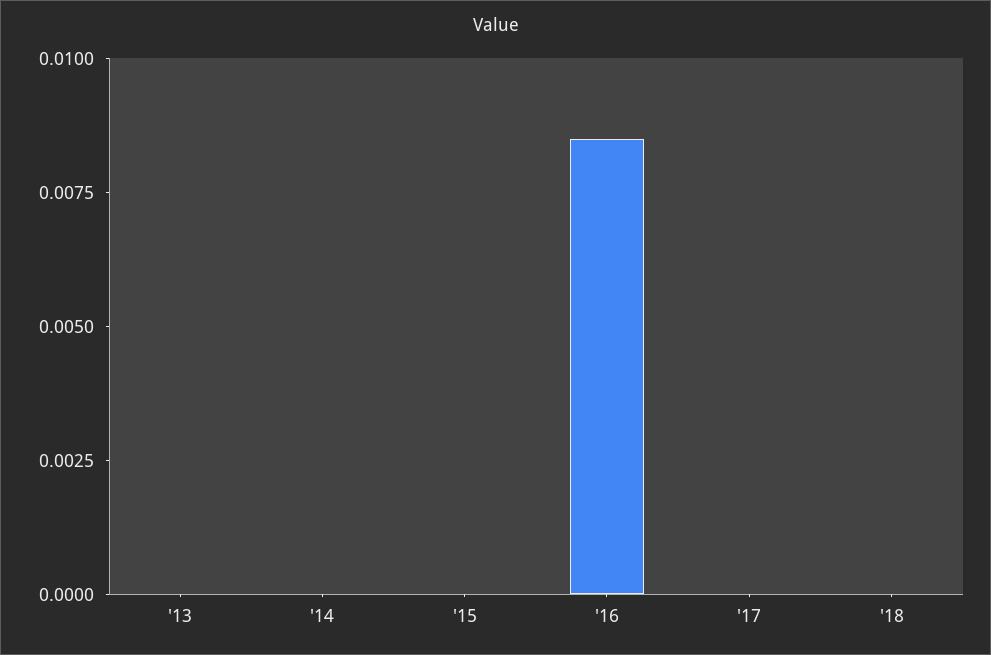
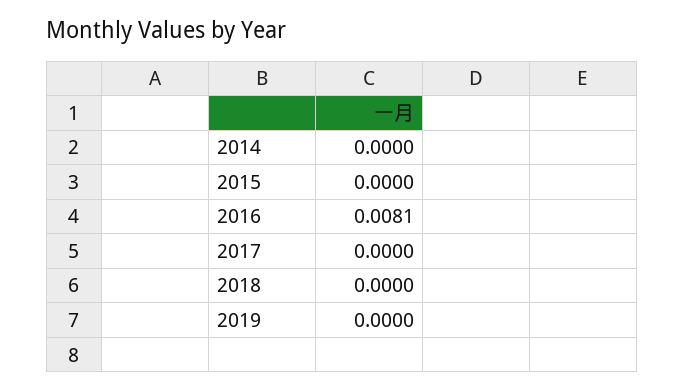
'13: 0 -> none
'16: 0.0085 -> 0.0081
2019: none -> 0

